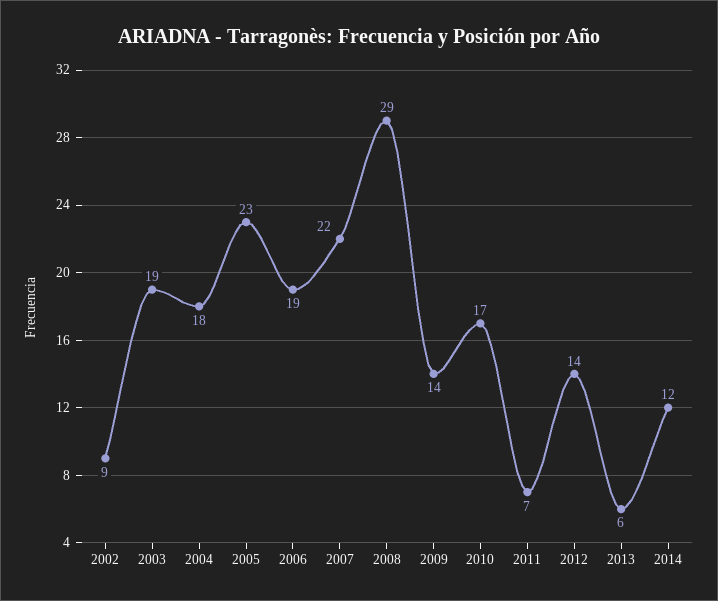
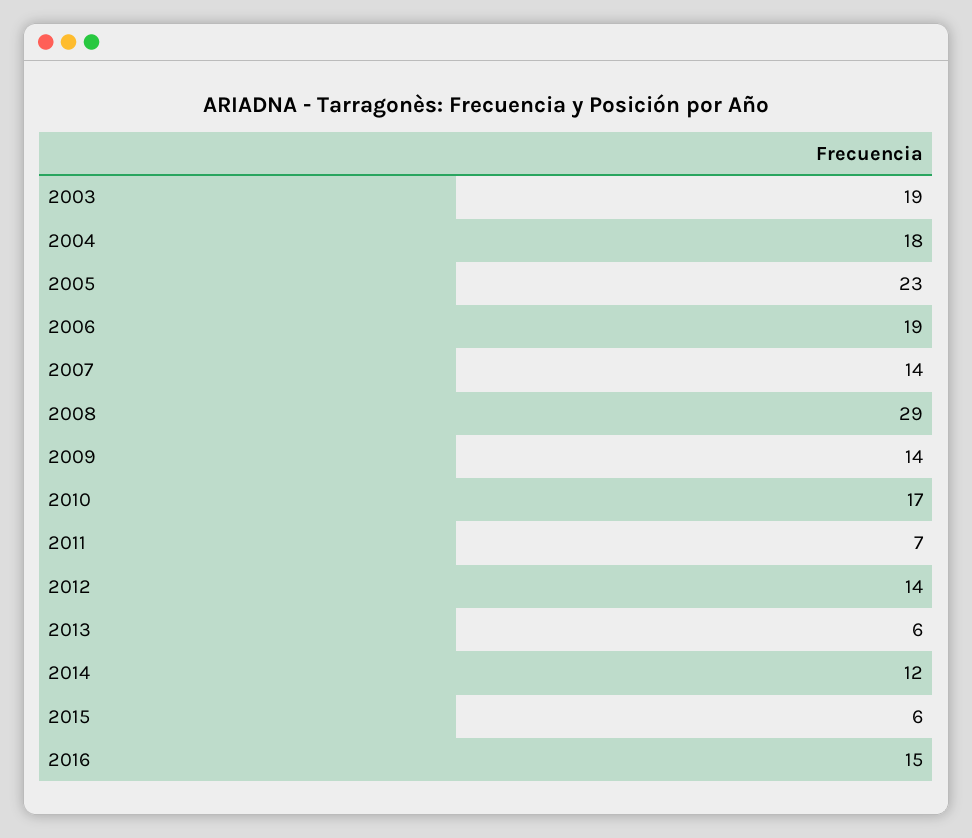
2002: 9 -> none
2007: 22 -> 14
2015: none -> 6
2016: none -> 15

